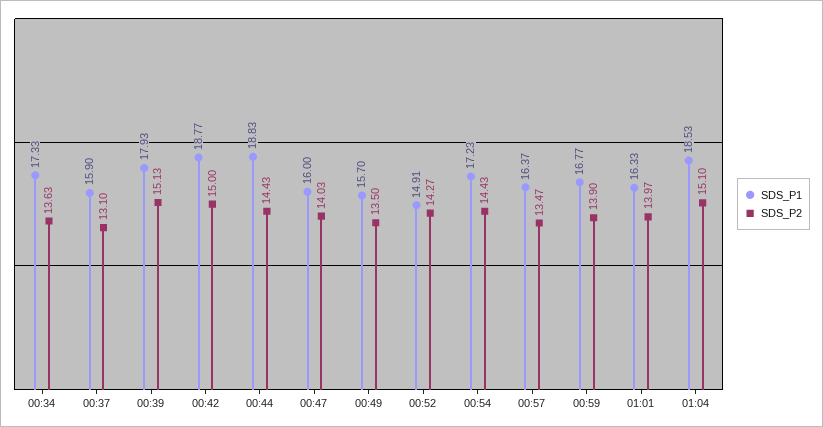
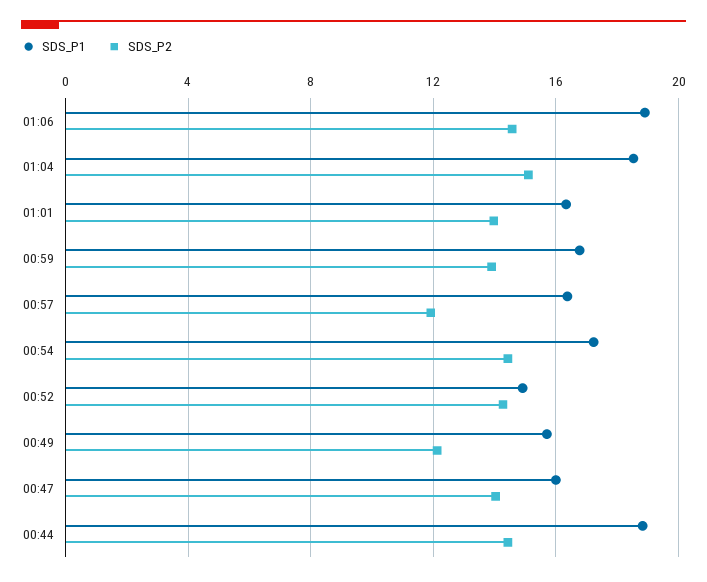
SDS_P1, 00:34: 17.33 -> none
SDS_P2, 00:34: 13.63 -> none
SDS_P1, 00:37: 15.9 -> none
SDS_P2, 00:37: 13.1 -> none
SDS_P1, 00:39: 17.93 -> none
SDS_P2, 00:39: 15.13 -> none
SDS_P1, 00:42: 18.77 -> none
SDS_P2, 00:42: 15 -> none
SDS_P2, 00:49: 13.5 -> 12
SDS_P2, 00:57: 13.47 -> 12
SDS_P1, 01:06: none -> 19
SDS_P2, 01:06: none -> 14.5

